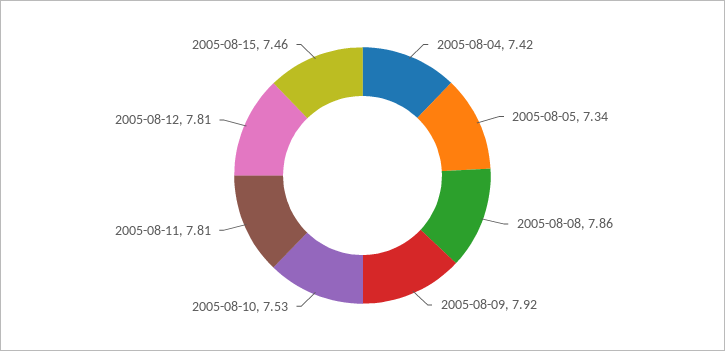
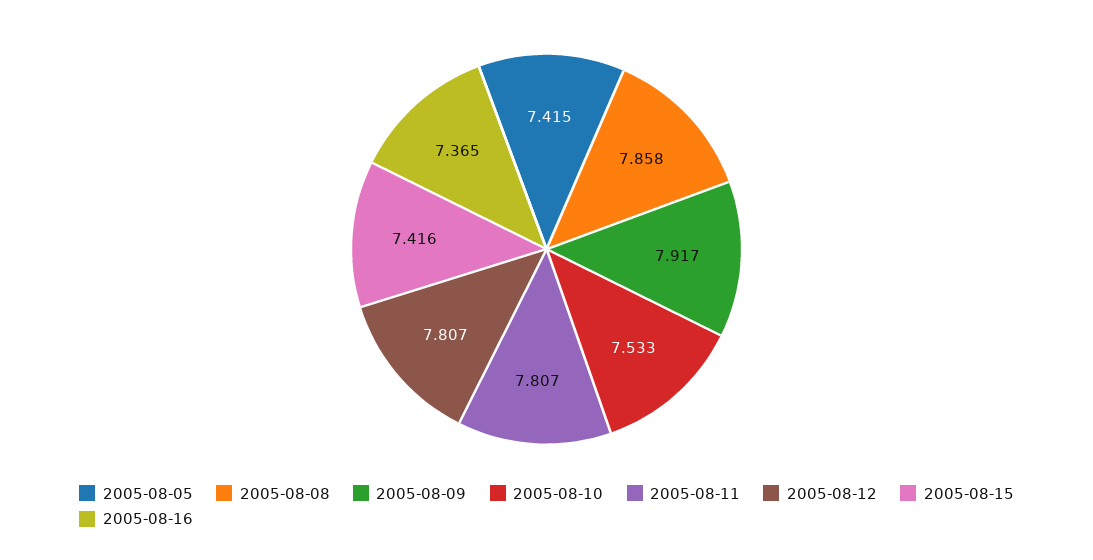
2005-08-04: 7.42 -> none
2005-08-05: 7.34 -> 7.415
2005-08-15: 7.46 -> 7.416
2005-08-16: none -> 7.365

